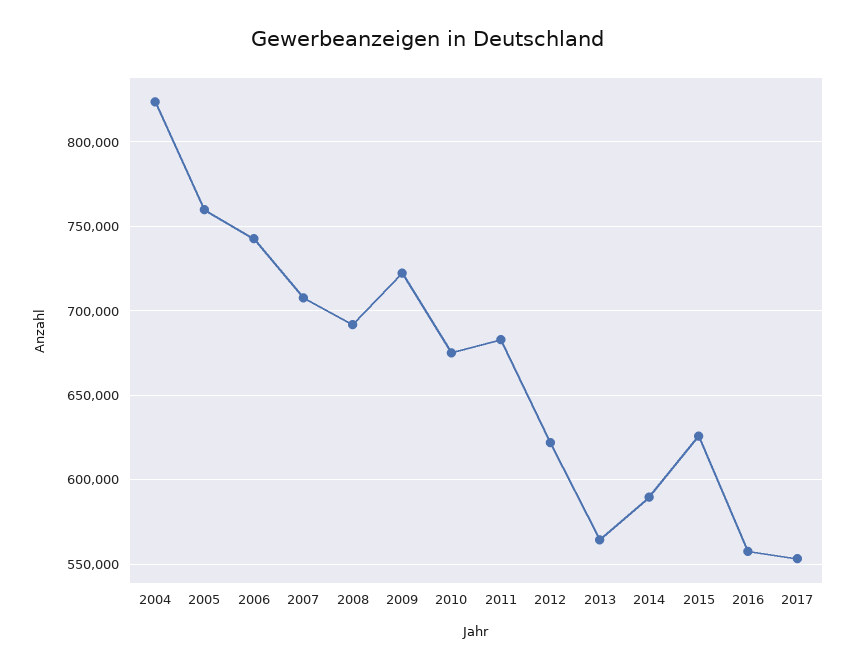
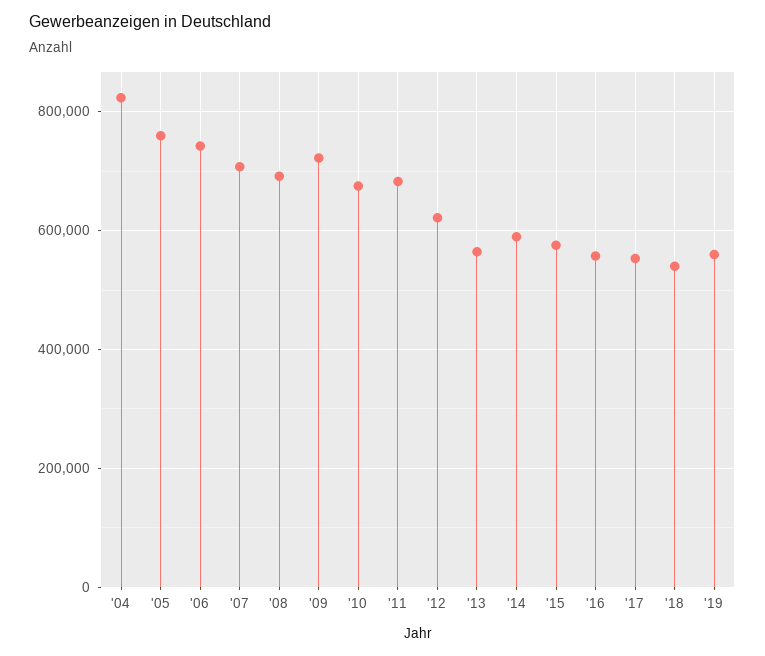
2015: 625000 -> 580000
'18: none -> 540000
'19: none -> 560000

